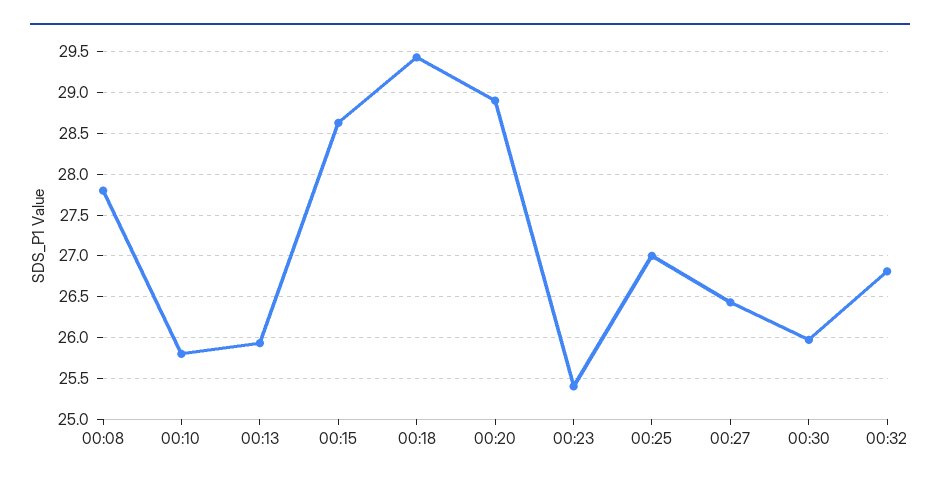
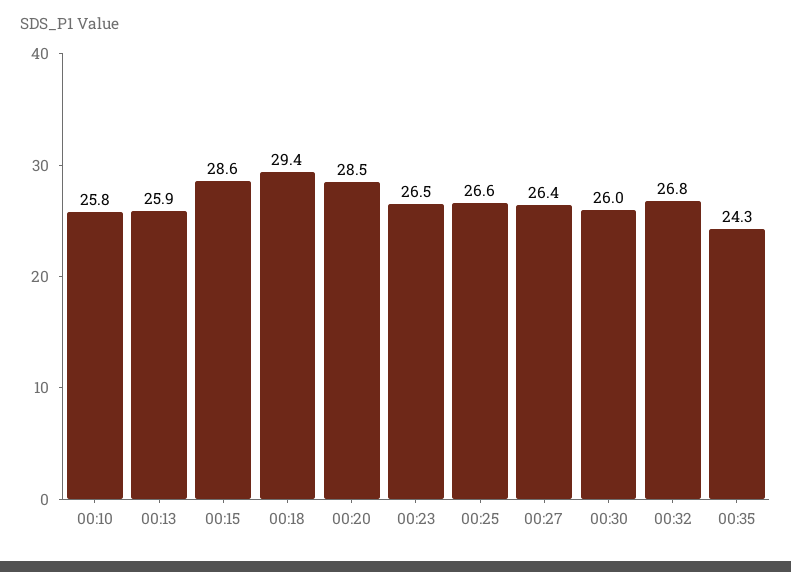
00:08: 27.8 -> none
00:20: 28.9 -> 28.5
00:23: 25.4 -> 26.5
00:25: 27 -> 26.6
00:35: none -> 24.3

